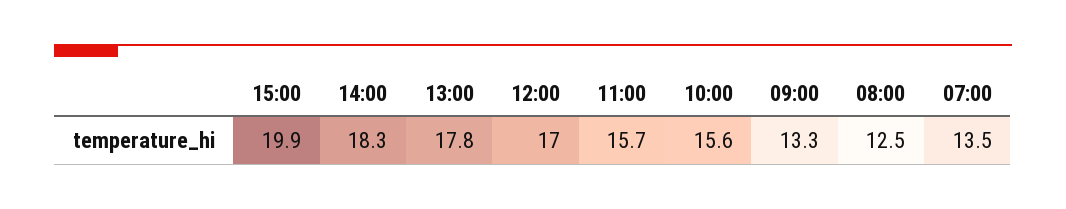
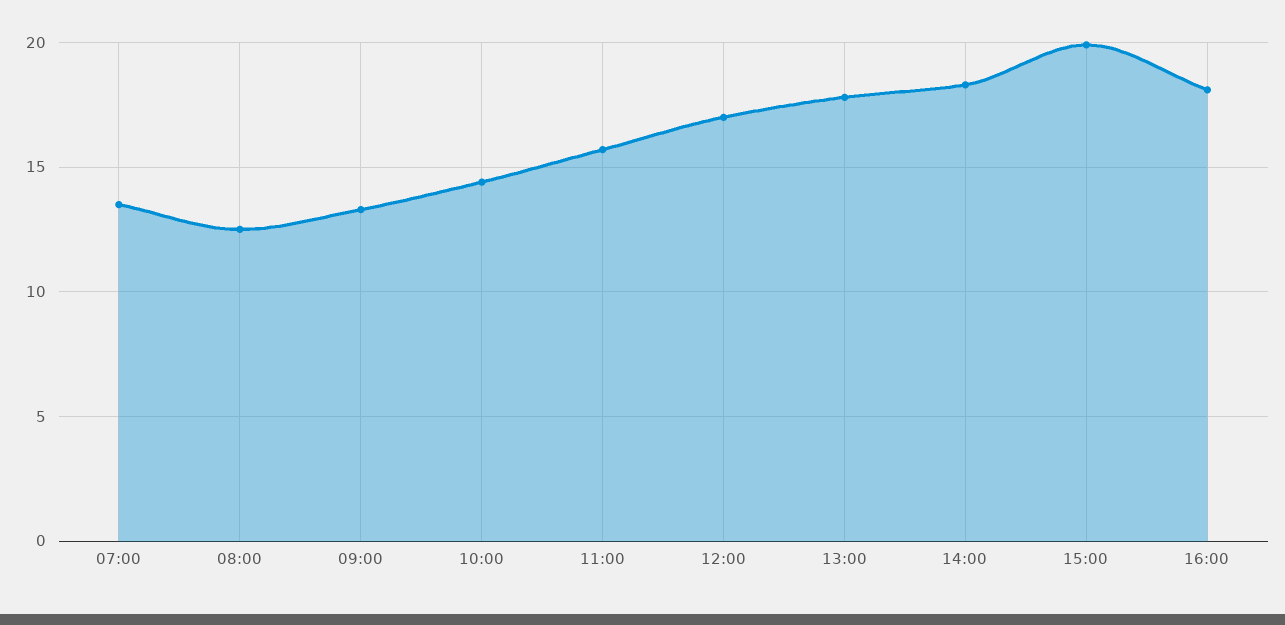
10:00: 15.6 -> 14.5
16:00: none -> 18

